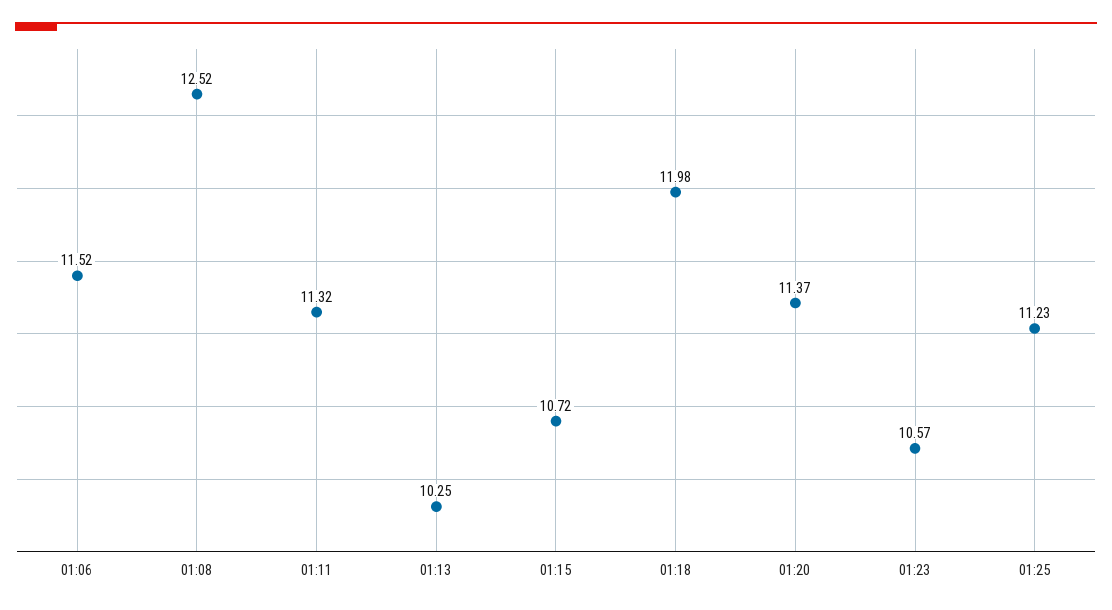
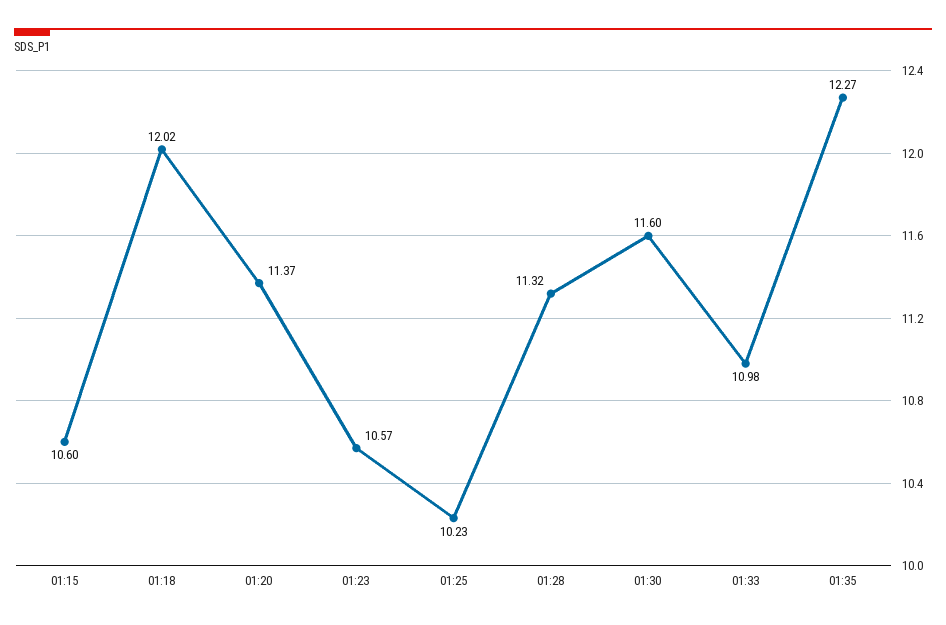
01:06: 11.52 -> none
01:08: 12.52 -> none
01:11: 11.32 -> none
01:13: 10.25 -> none
01:15: 10.72 -> 10.6
01:18: 11.98 -> 12.02
01:25: 11.23 -> 10.23
01:28: none -> 11.32
01:30: none -> 11.6
01:33: none -> 10.98
01:35: none -> 12.27

